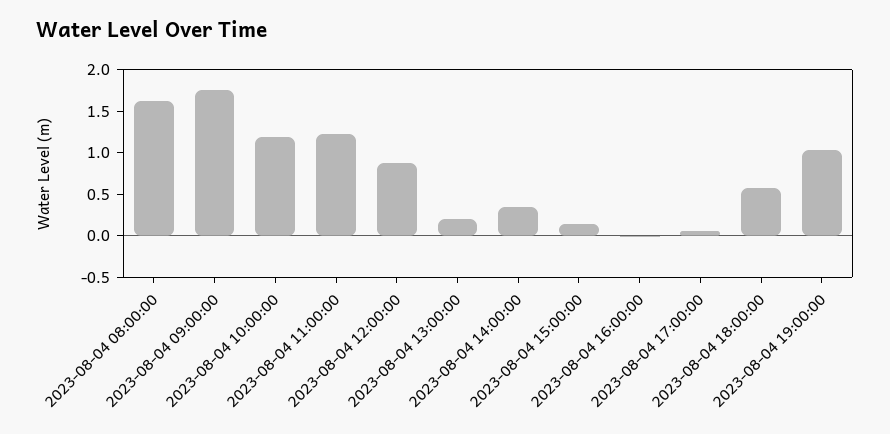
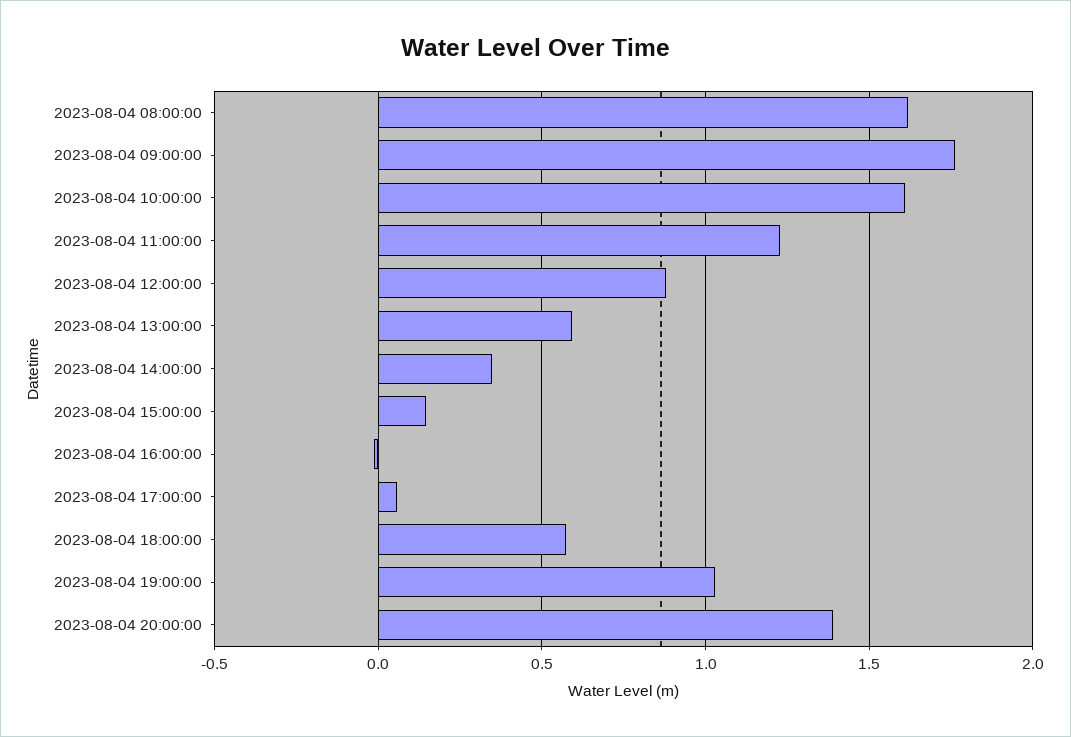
2023-08-04 10:00:00: 1.2 -> 1.6
2023-08-04 13:00:00: 0.2 -> 0.6
2023-08-04 20:00:00: none -> 1.4

